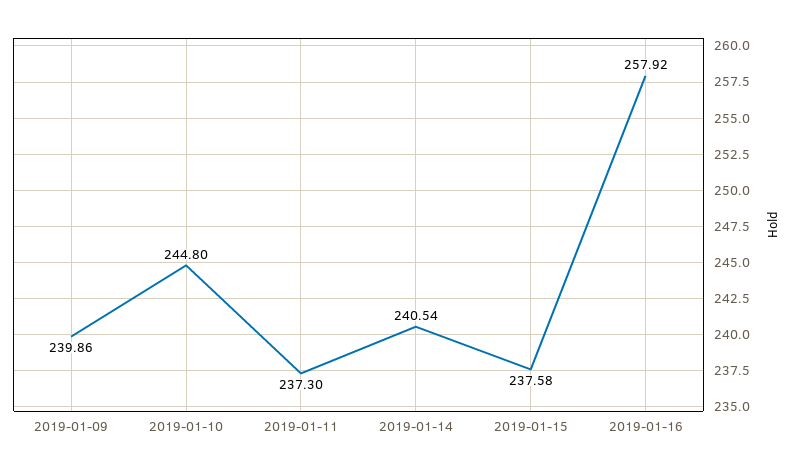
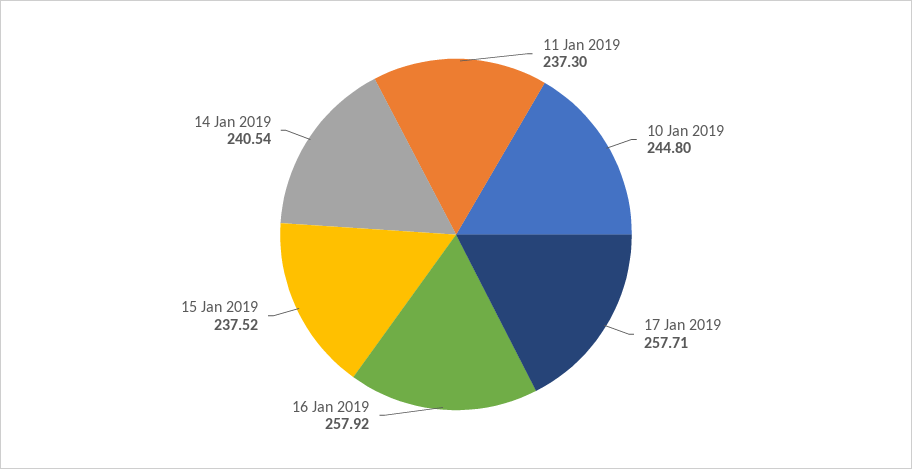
2019-01-09: 239.86 -> none
2019-01-15: 237.58 -> 237.52
17 Jan 2019: none -> 257.71

